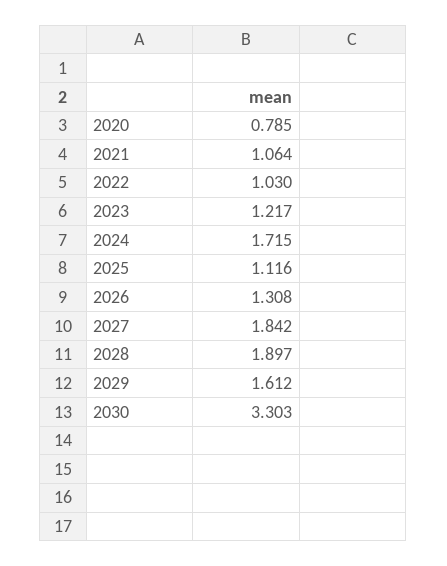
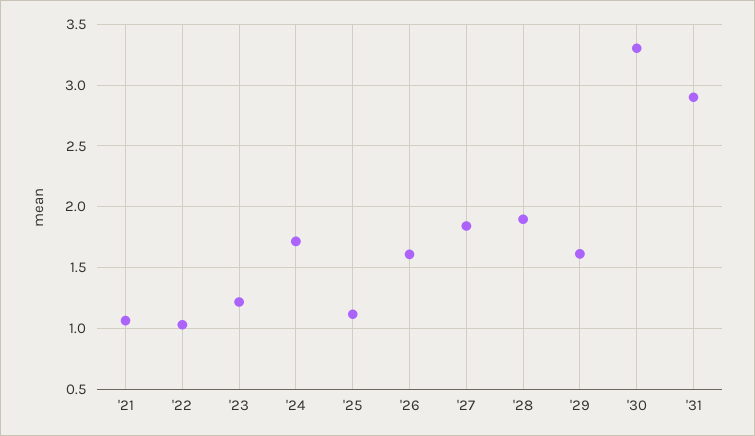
2020: 0.785 -> none
2026: 1.308 -> 1.6
'31: none -> 2.9

